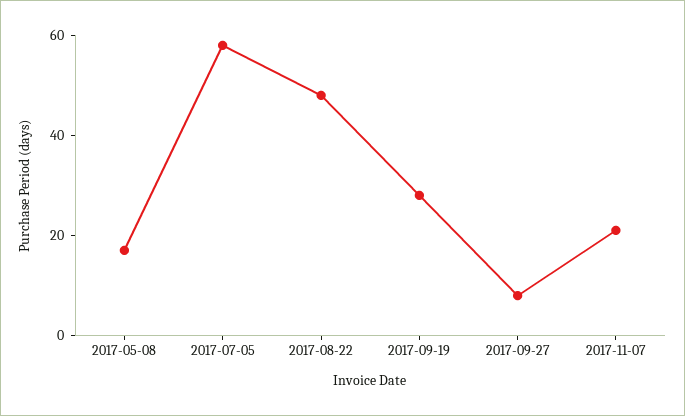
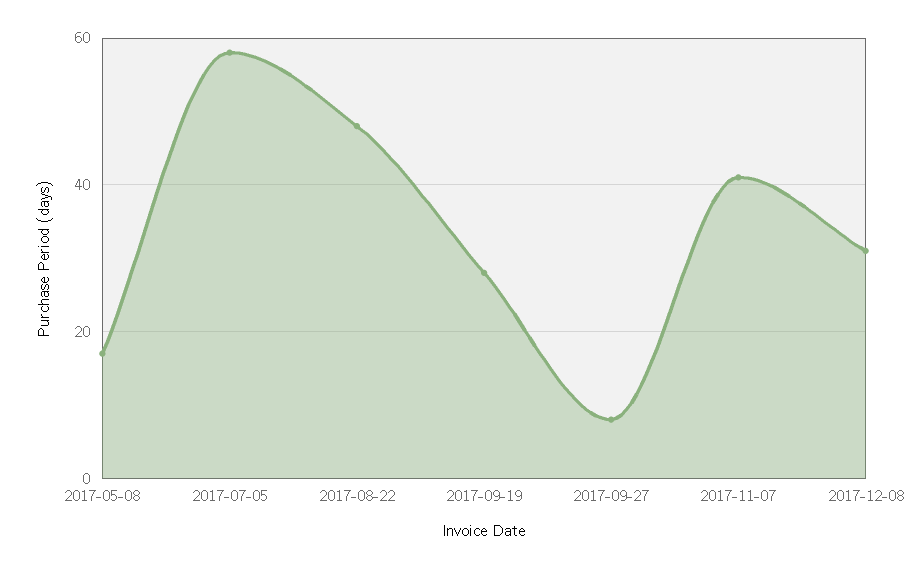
2017-11-07: 20 -> 40
2017-12-08: none -> 30

